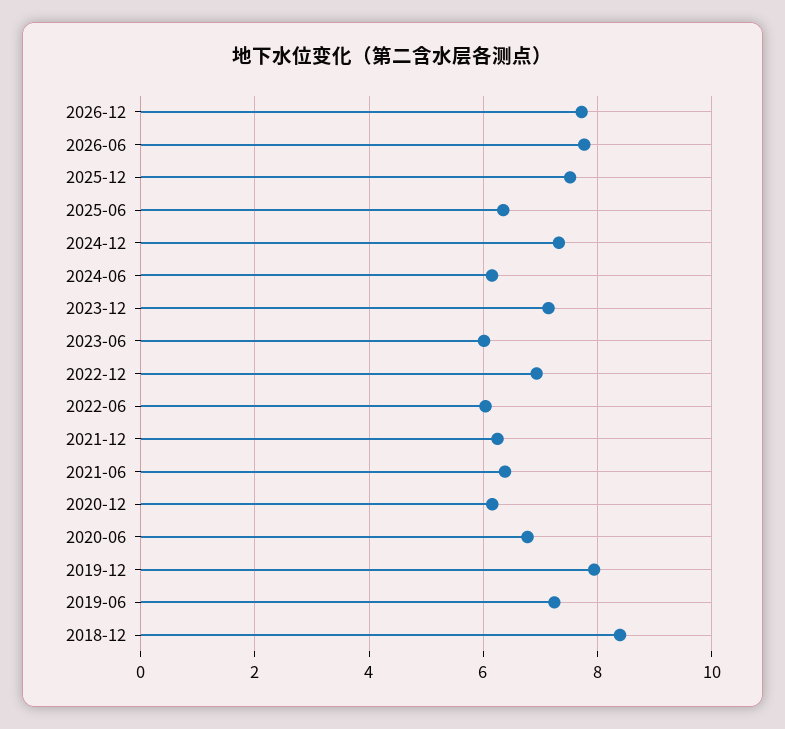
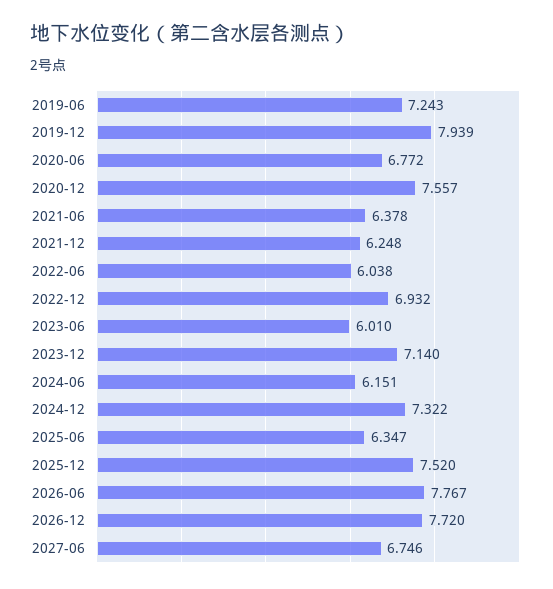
2020-12: 6.2 -> 7.557
2018-12: 8.4 -> none
2027-06: none -> 6.746

